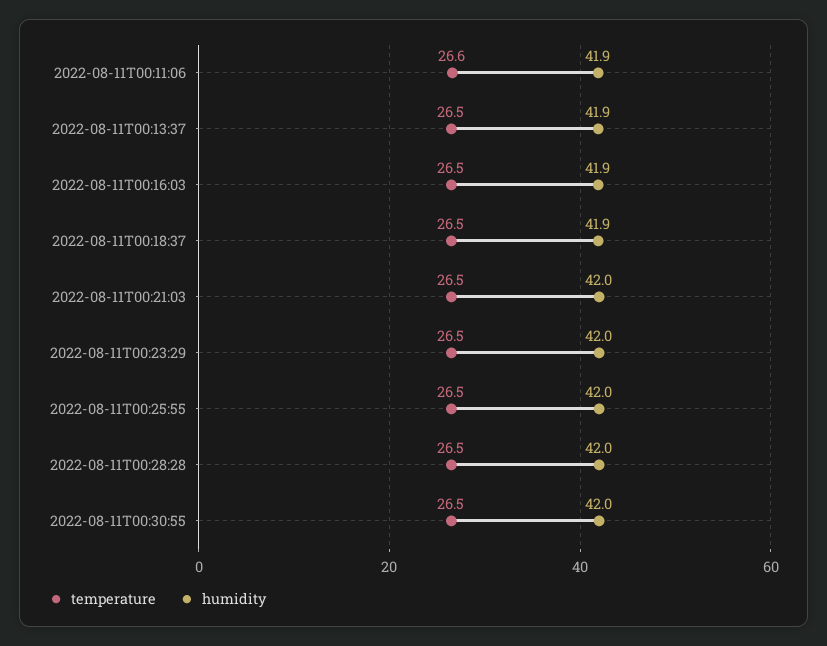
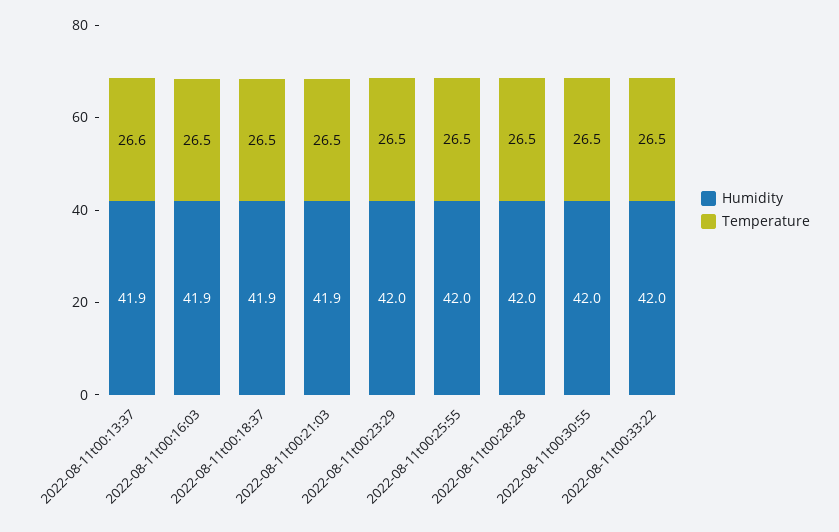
temperature, 2022-08-11T00:11:06: 26.6 -> none
humidity, 2022-08-11T00:11:06: 41.9 -> none
temperature, 2022-08-11T00:13:37: 26.5 -> 26.6
humidity, 2022-08-11T00:21:03: 42 -> 41.9
humidity, 2022-08-11t00:33:22: none -> 42
temperature, 2022-08-11t00:33:22: none -> 26.5

